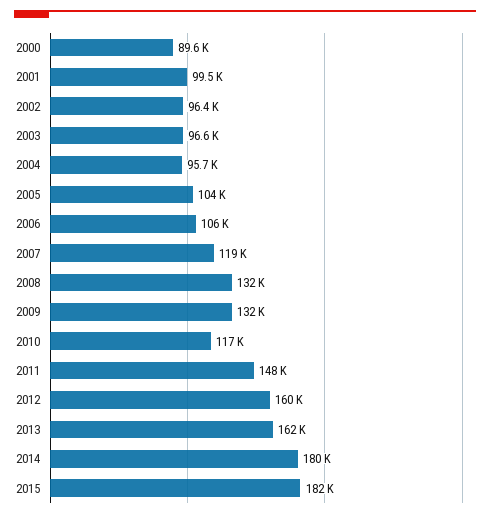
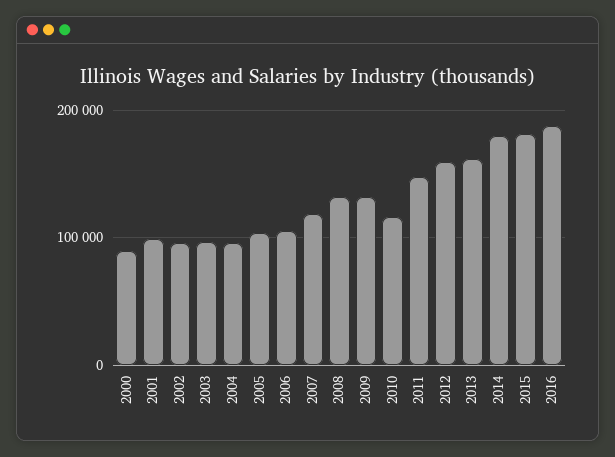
2016: none -> 190000

